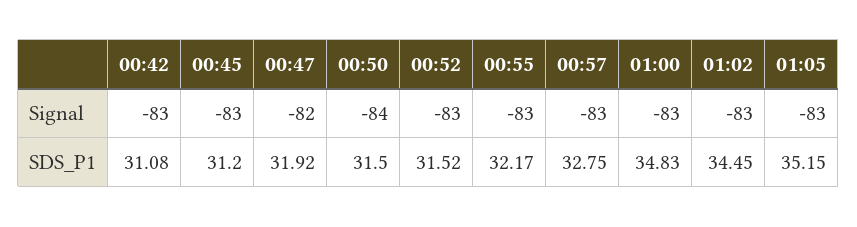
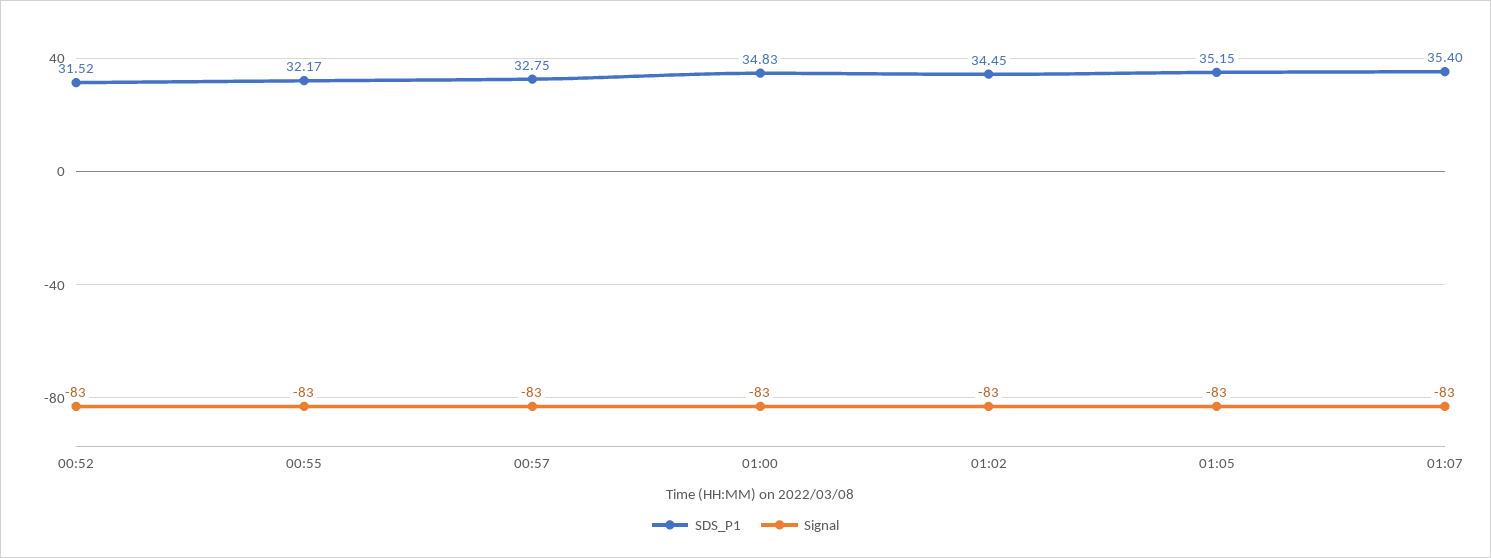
Signal, 00:42: -83 -> none
Signal, 00:45: -83 -> none
Signal, 00:47: -82 -> none
Signal, 00:50: -84 -> none
SDS_P1, 00:42: 31.08 -> none
SDS_P1, 00:45: 31.2 -> none
SDS_P1, 00:47: 31.92 -> none
SDS_P1, 00:50: 31.5 -> none
SDS_P1, 01:07: none -> 35.4
Signal, 01:07: none -> -83

